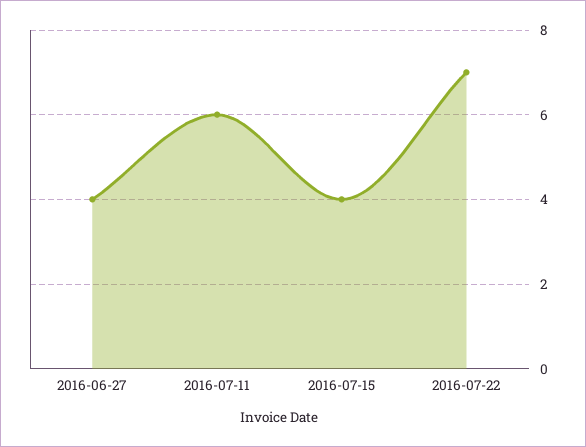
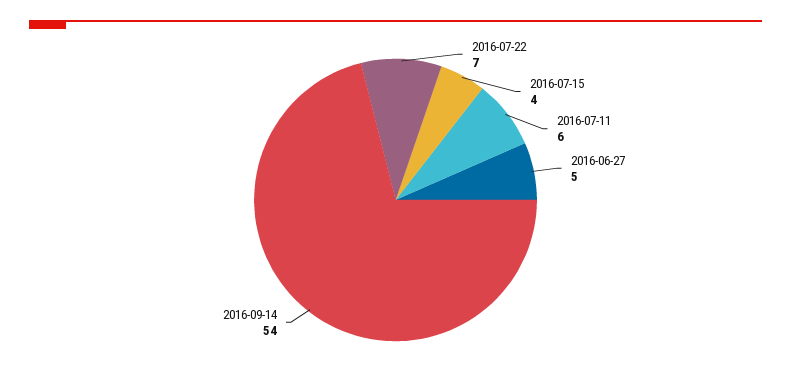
2016-06-27: 4 -> 5
2016-09-14: none -> 54

